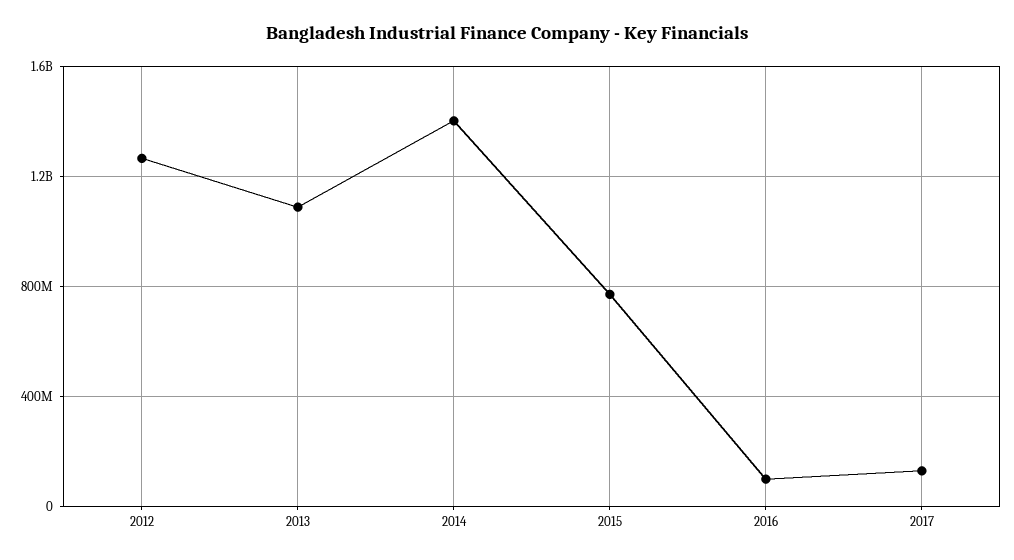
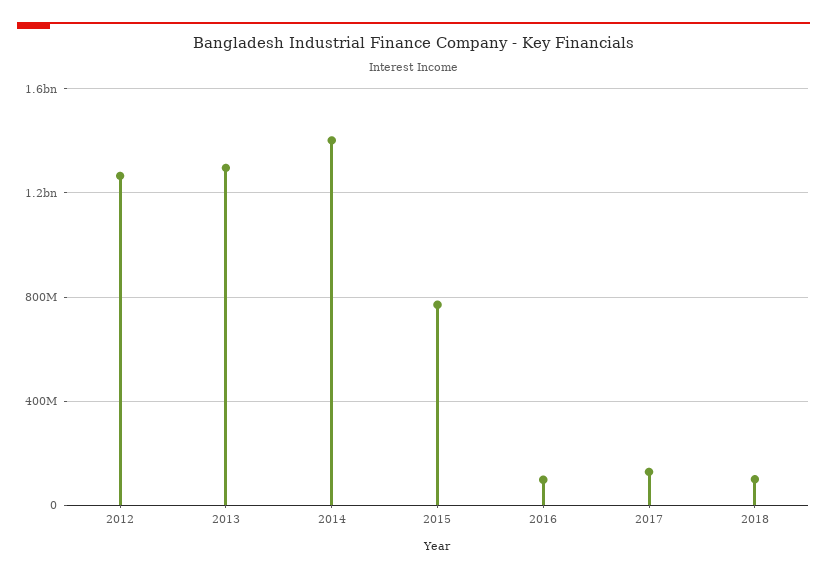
2013: 1100000000 -> 1300000000
2018: none -> 100000000

